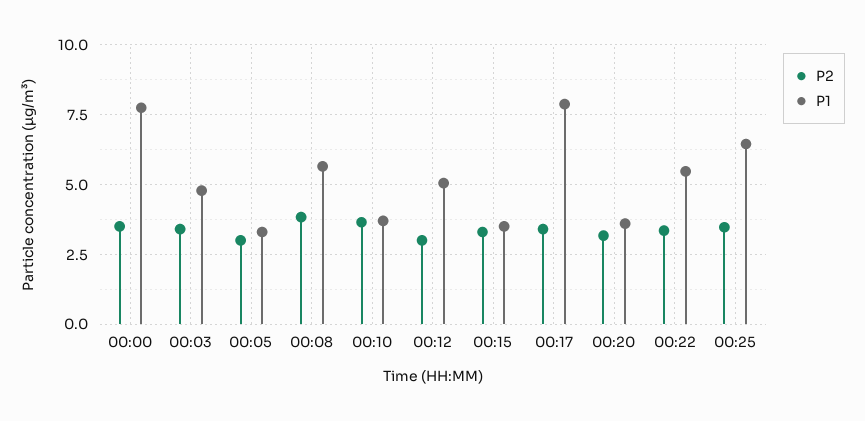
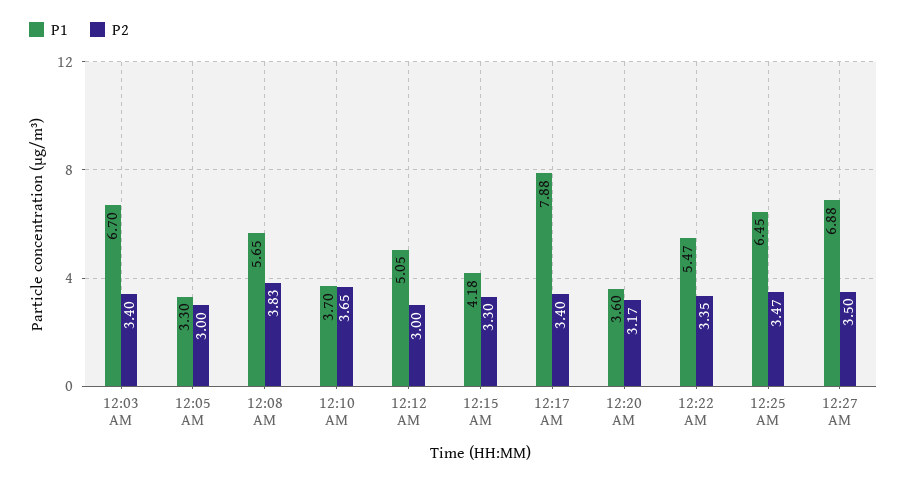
P2, 00:00: 3.5 -> none
P1, 00:00: 7.75 -> none
P1, 00:03: 4.75 -> 6.7
P1, 00:15: 3.5 -> 4.18
P1, 12:27 AM: none -> 6.88
P2, 12:27 AM: none -> 3.5

